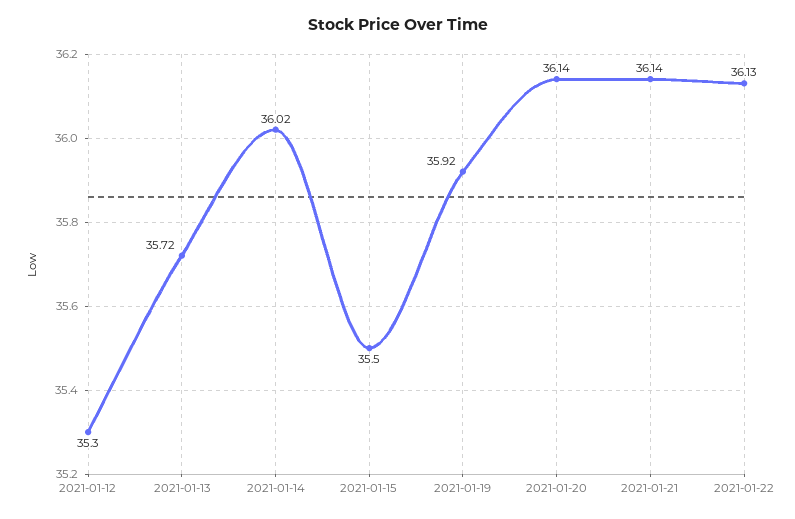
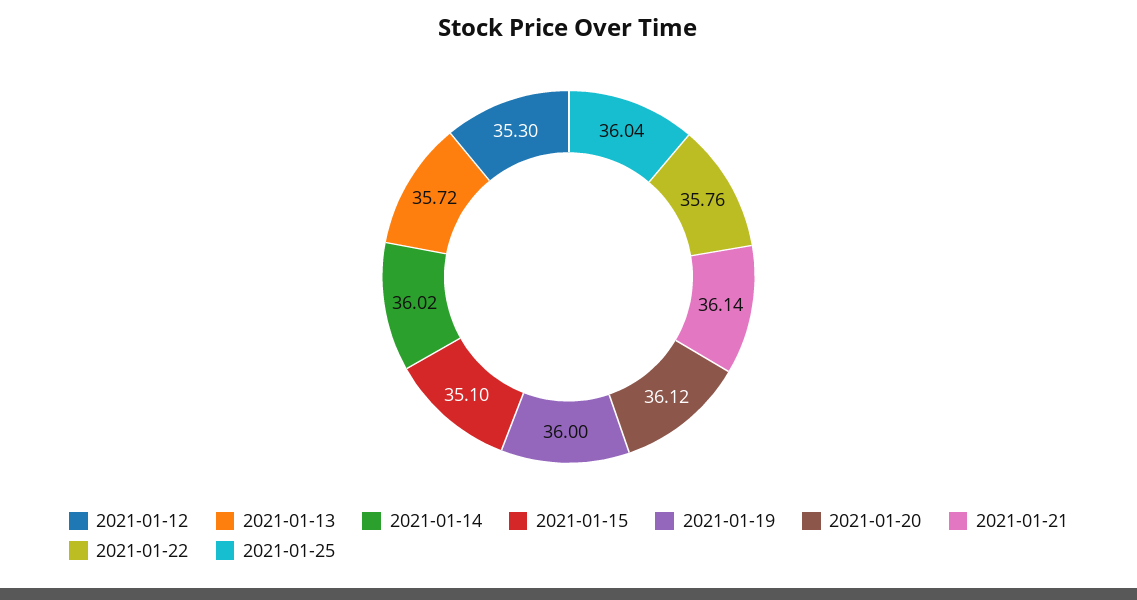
2021-01-15: 35.5 -> 35.1
2021-01-19: 35.92 -> 36
2021-01-20: 36.14 -> 36.12
2021-01-22: 36.13 -> 35.76
2021-01-25: none -> 36.04

